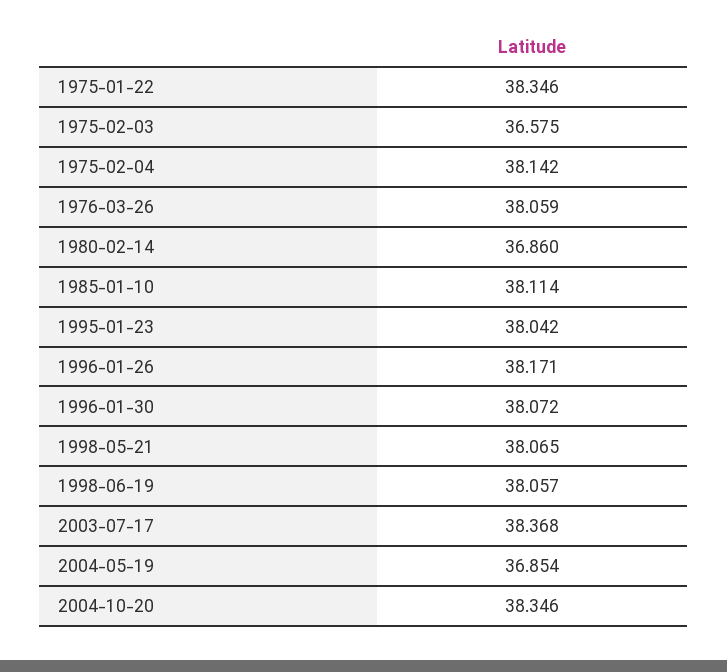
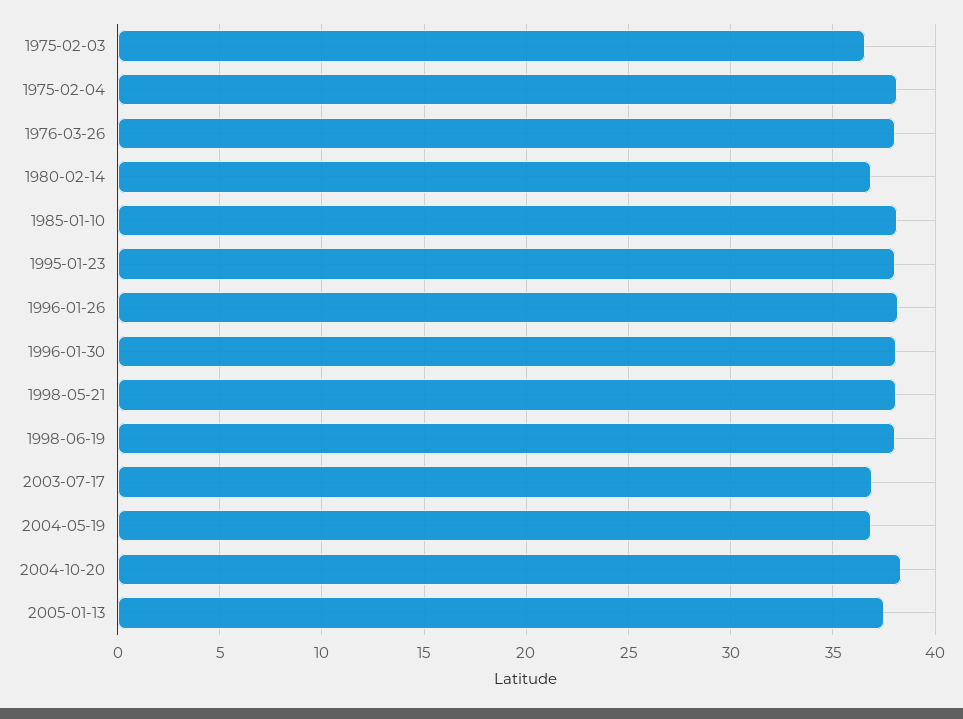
1975-01-22: 38.346 -> none
2003-07-17: 38.368 -> 37
2005-01-13: none -> 37.5

